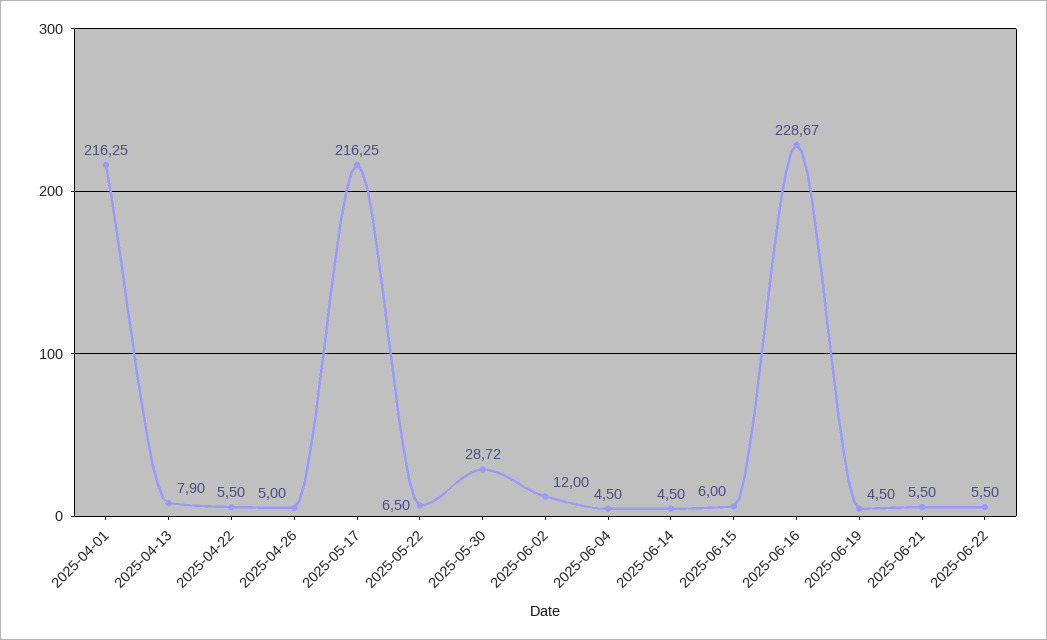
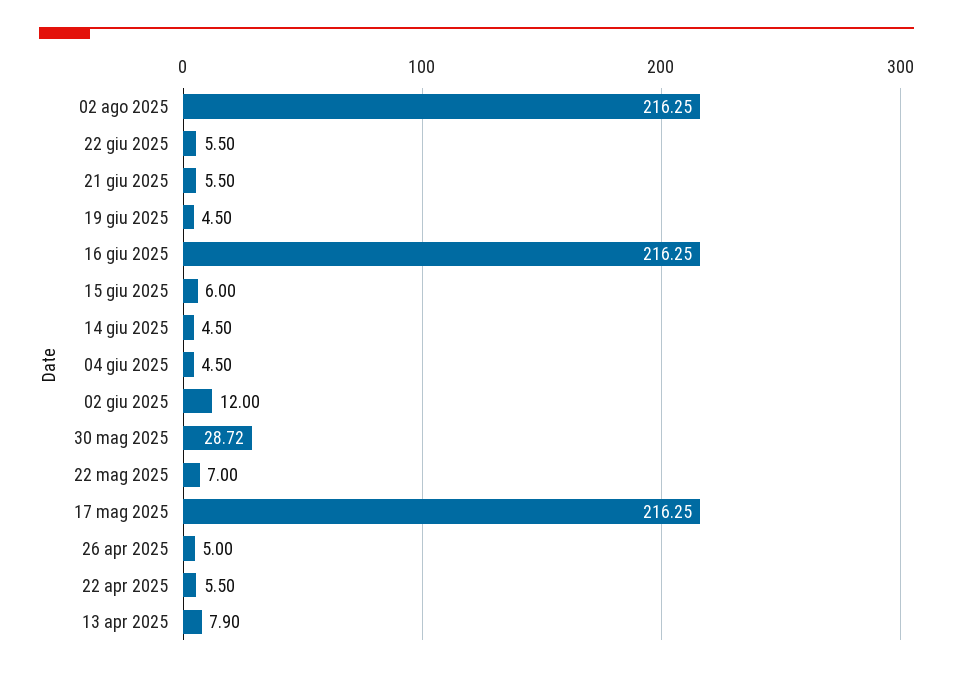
2025-04-01: 216.25 -> none
2025-05-22: 6.5 -> 7
2025-06-16: 228.67 -> 216.25
02 ago 2025: none -> 216.25

